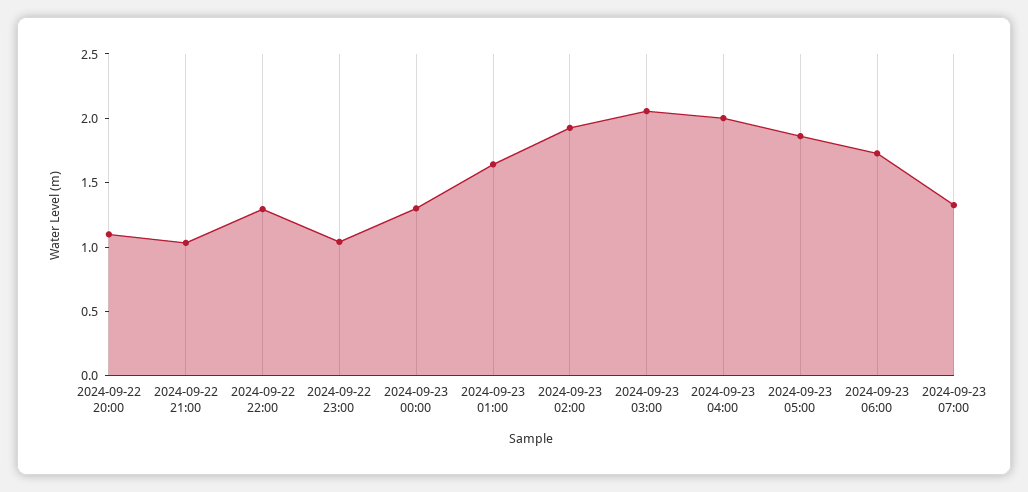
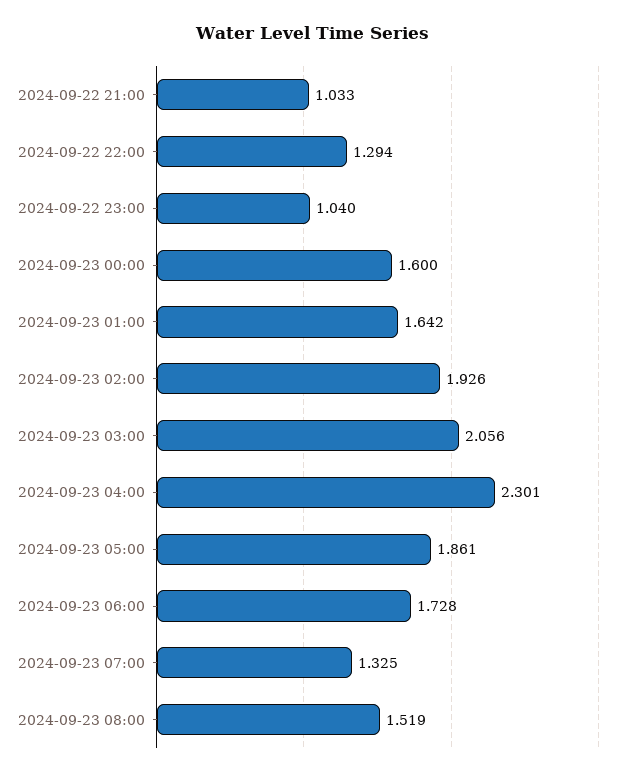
2024-09-22 20:00: 1.1 -> none
2024-09-23 00:00: 1.3 -> 1.6
2024-09-23 04:00: 2 -> 2.301
2024-09-23 08:00: none -> 1.519

